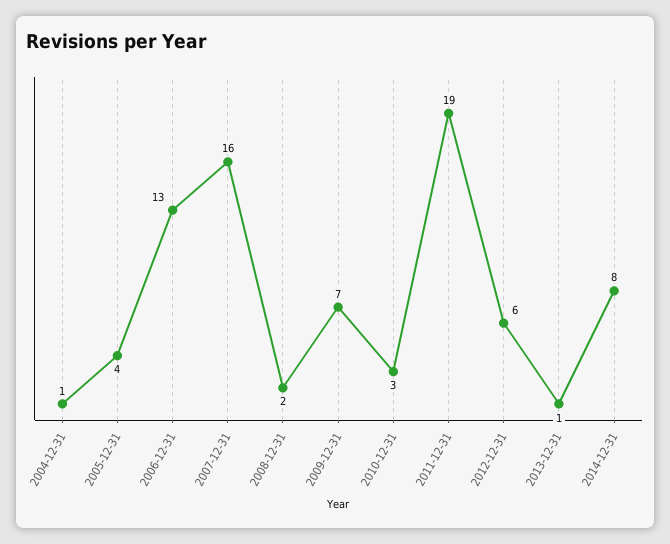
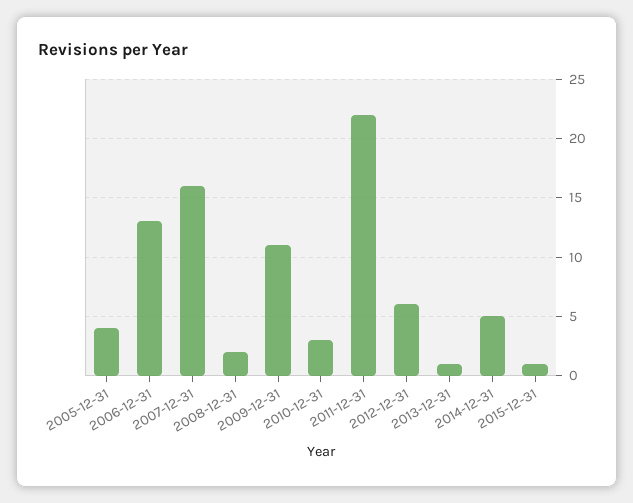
2004-12-31: 1 -> none
2009-12-31: 7 -> 11
2011-12-31: 19 -> 22
2014-12-31: 8 -> 5
2015-12-31: none -> 1

